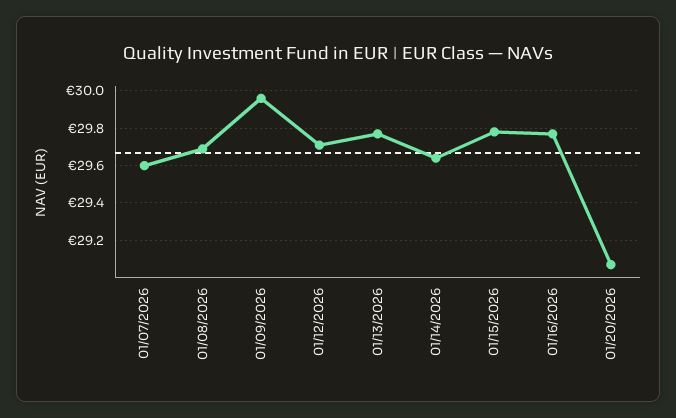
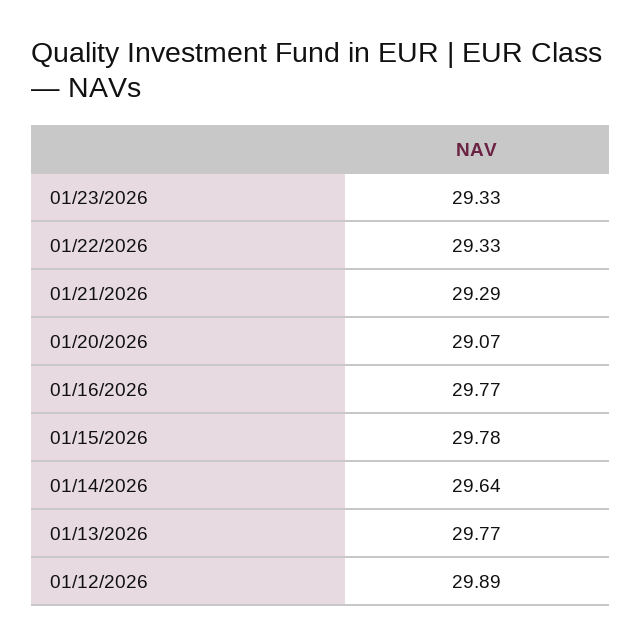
01/07/2026: 29.6 -> none
01/08/2026: 29.7 -> none
01/09/2026: 29.95 -> none
01/12/2026: 29.7 -> 29.89
01/23/2026: none -> 29.33
01/22/2026: none -> 29.33
01/21/2026: none -> 29.29

